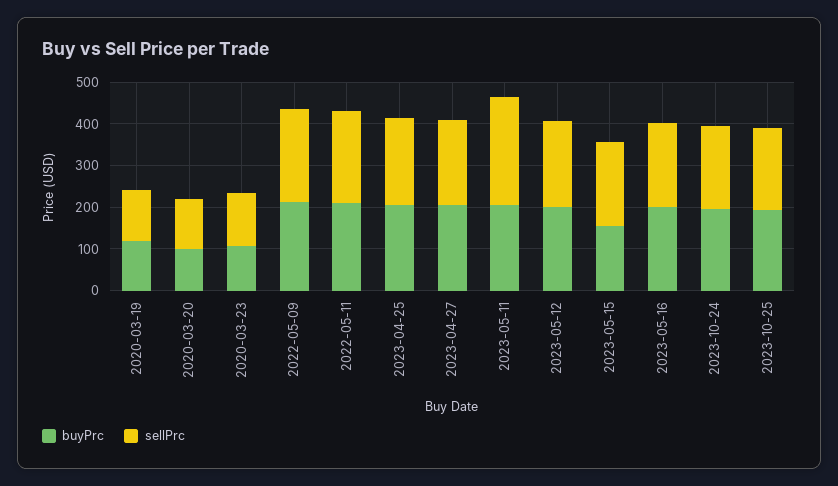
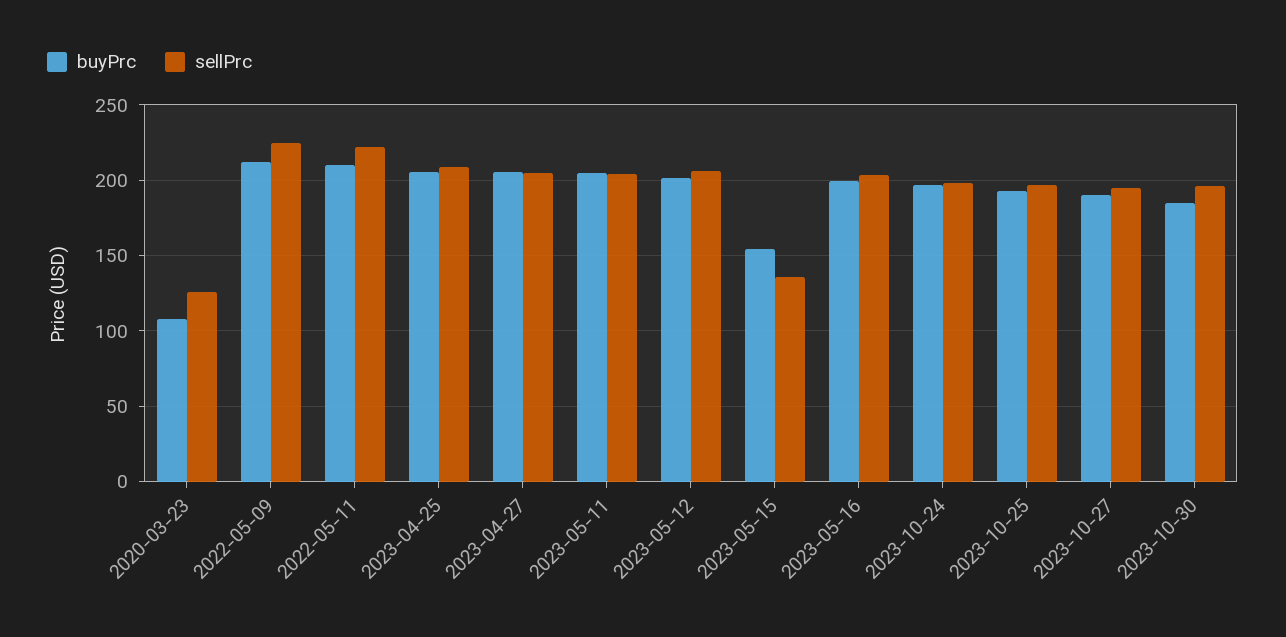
buyPrc, 2020-03-19: 120 -> none
sellPrc, 2020-03-19: 120 -> none
buyPrc, 2020-03-20: 100 -> none
sellPrc, 2020-03-20: 120 -> none
sellPrc, 2023-05-11: 260 -> 205
sellPrc, 2023-05-15: 200 -> 135
buyPrc, 2023-10-27: none -> 190
sellPrc, 2023-10-27: none -> 195
buyPrc, 2023-10-30: none -> 185
sellPrc, 2023-10-30: none -> 195

